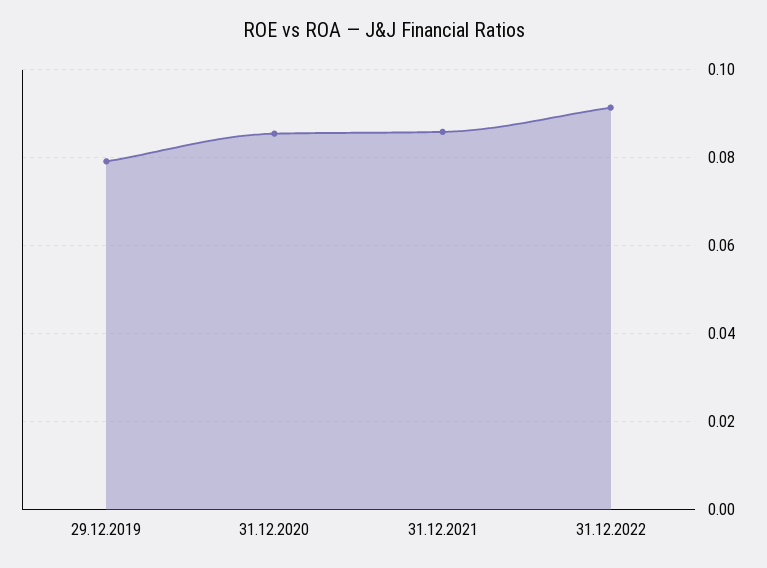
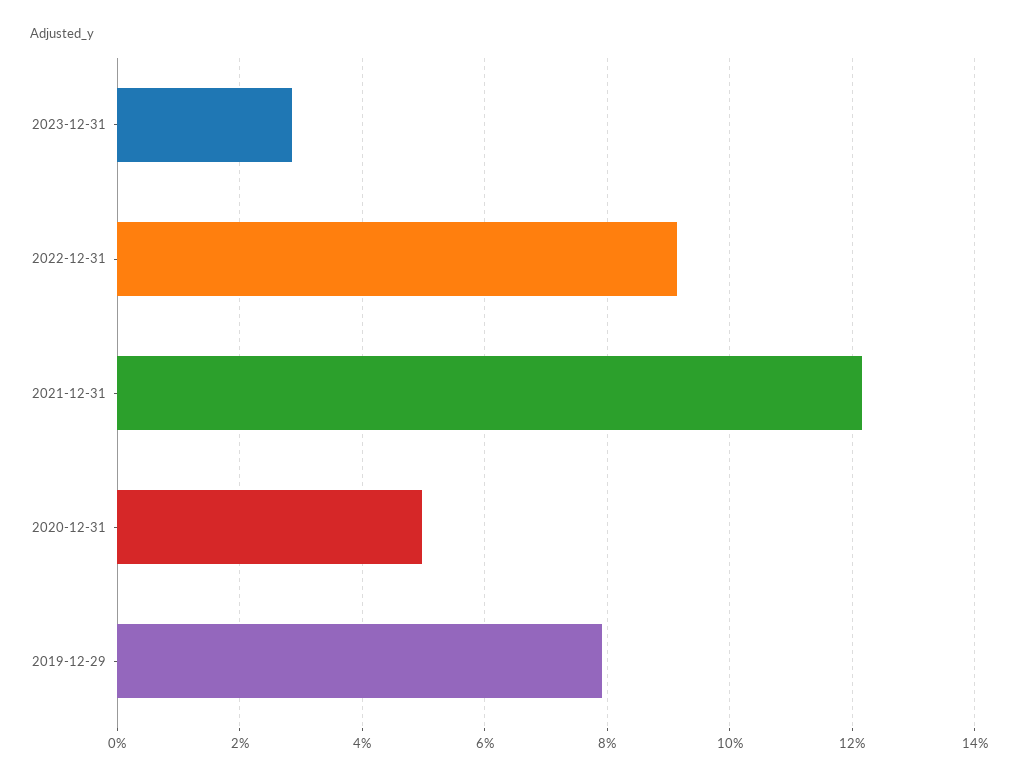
31.12.2020: 0.086 -> 0.05
31.12.2021: 0.086 -> 0.122
2023-12-31: none -> 0.028

